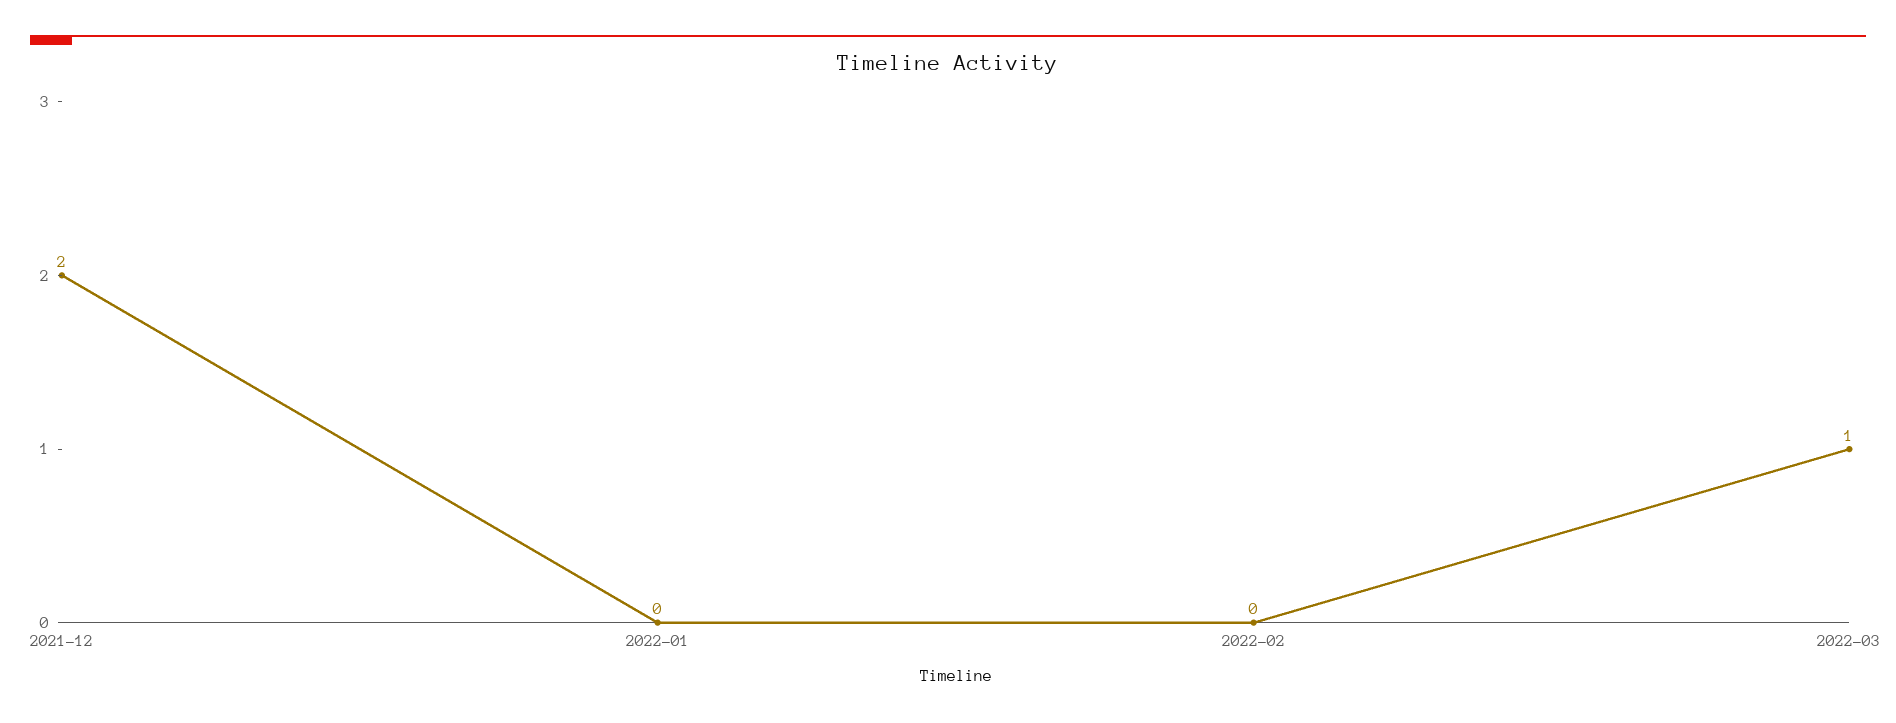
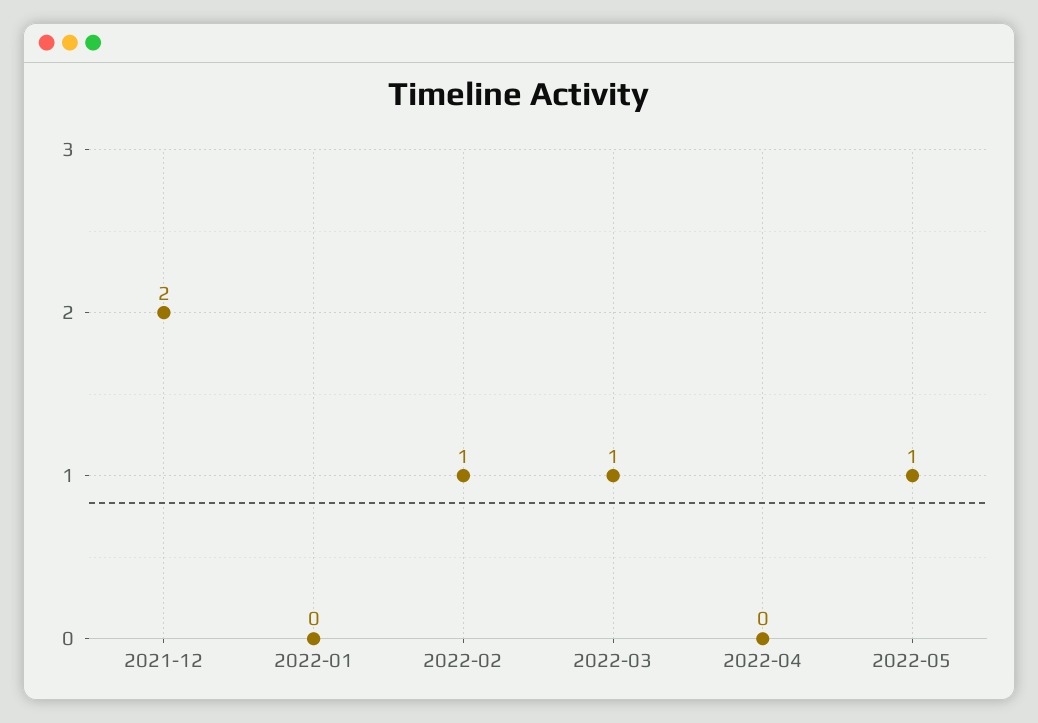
2022-02: 0 -> 1
2022-04: none -> 0
2022-05: none -> 1

